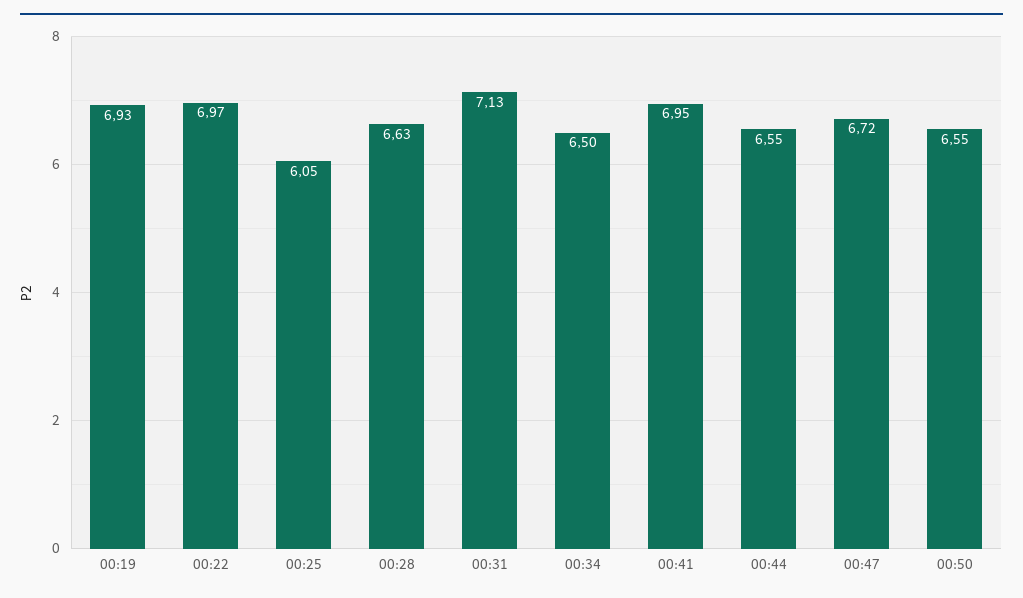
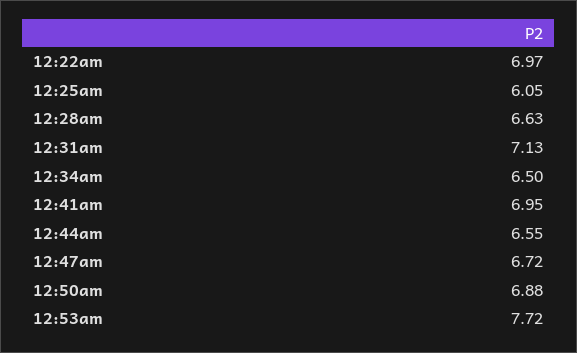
00:19: 6.93 -> none
00:50: 6.55 -> 6.88
12:53am: none -> 7.72

